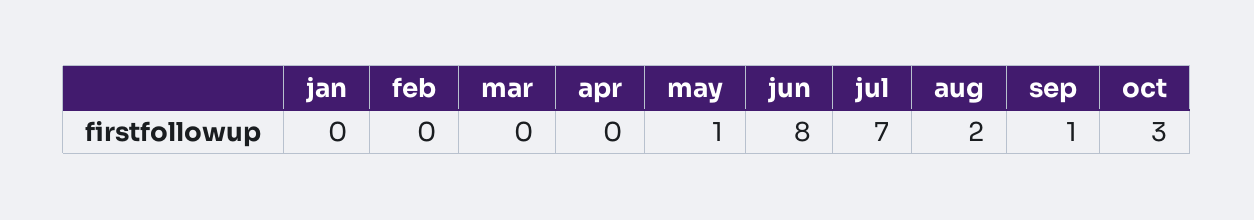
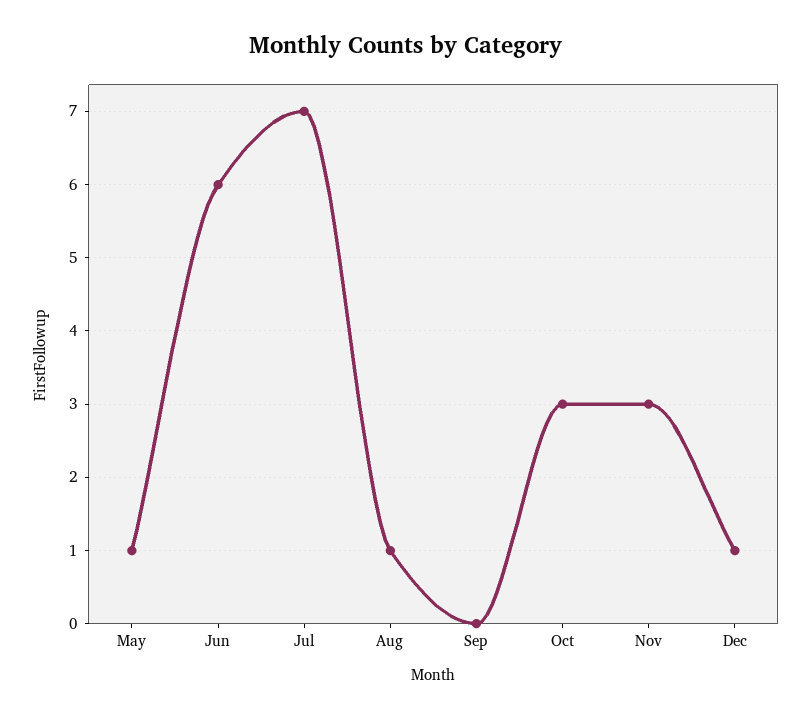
jan: 0 -> none
feb: 0 -> none
mar: 0 -> none
apr: 0 -> none
jun: 8 -> 6
aug: 2 -> 1
sep: 1 -> 0
Nov: none -> 3
Dec: none -> 1

